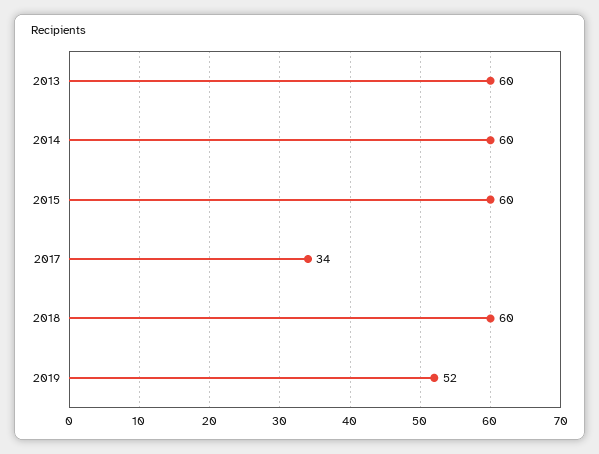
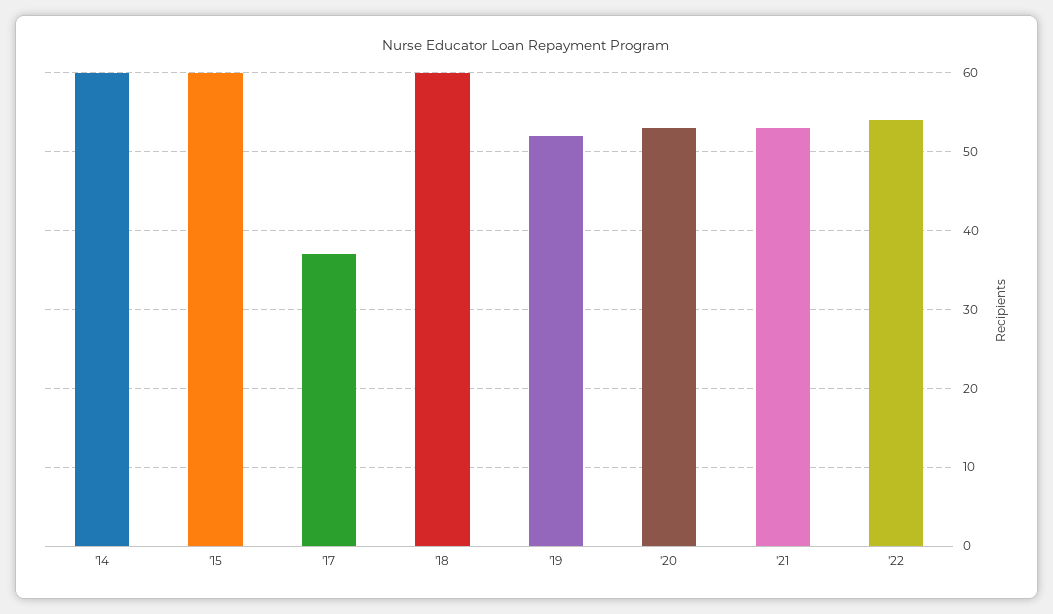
2013: 60 -> none
2017: 34 -> 37
'20: none -> 53
'21: none -> 53
'22: none -> 54

